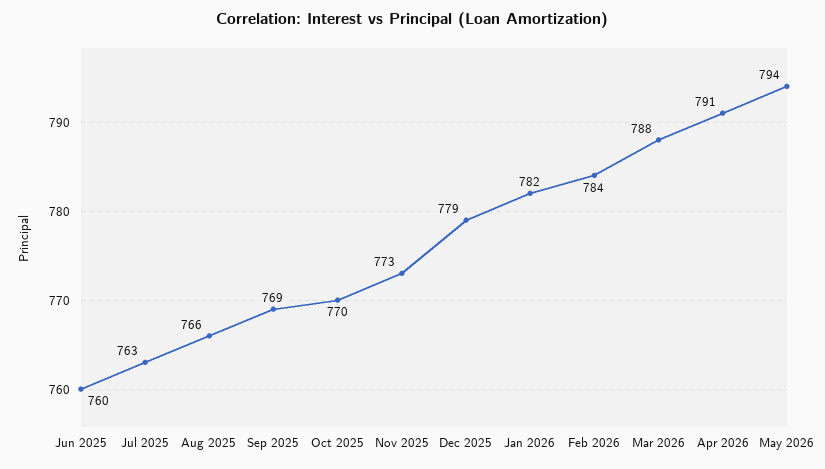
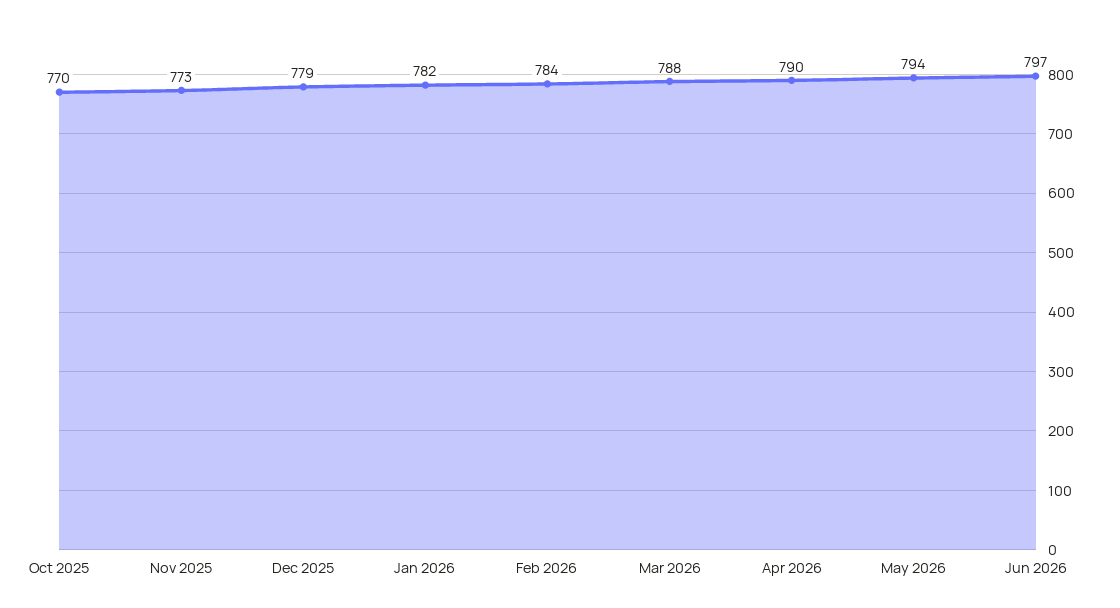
Jun 2025: 760 -> none
Jul 2025: 763 -> none
Aug 2025: 766 -> none
Sep 2025: 769 -> none
Apr 2026: 791 -> 790
Jun 2026: none -> 797

